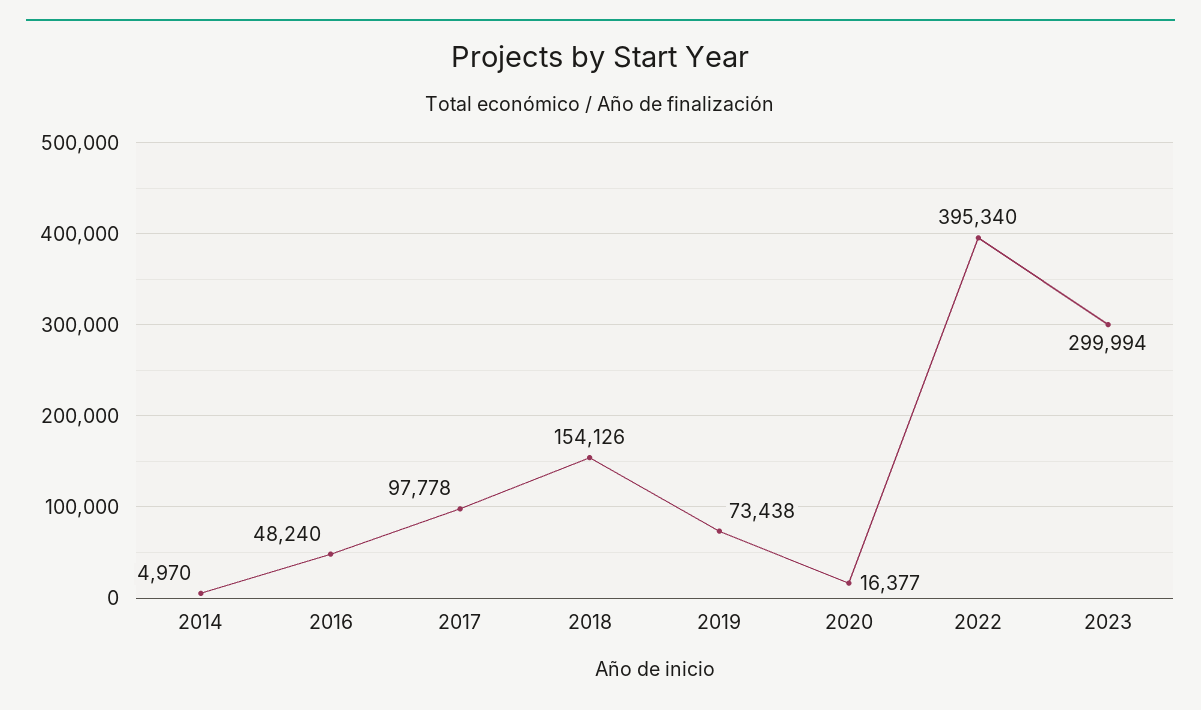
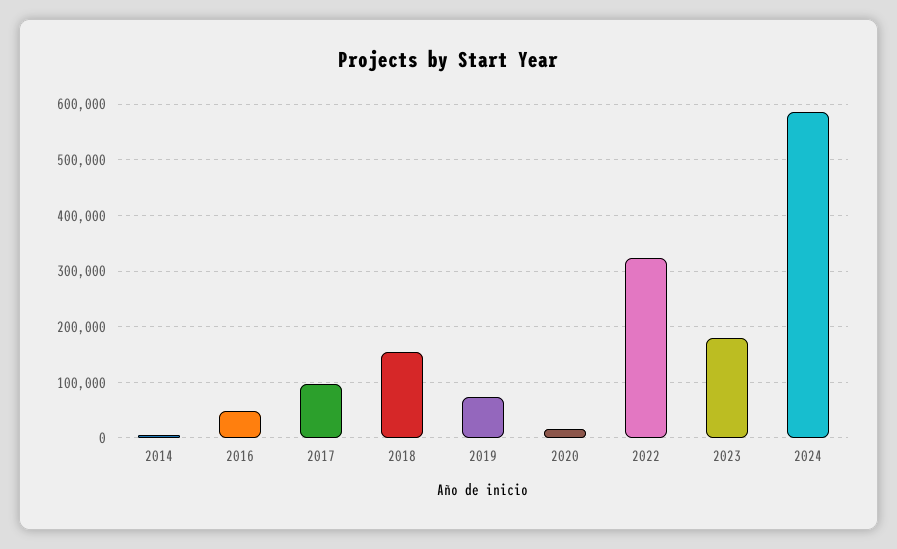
2022: 395340 -> 320000
2023: 299994 -> 180000
2024: none -> 580000

